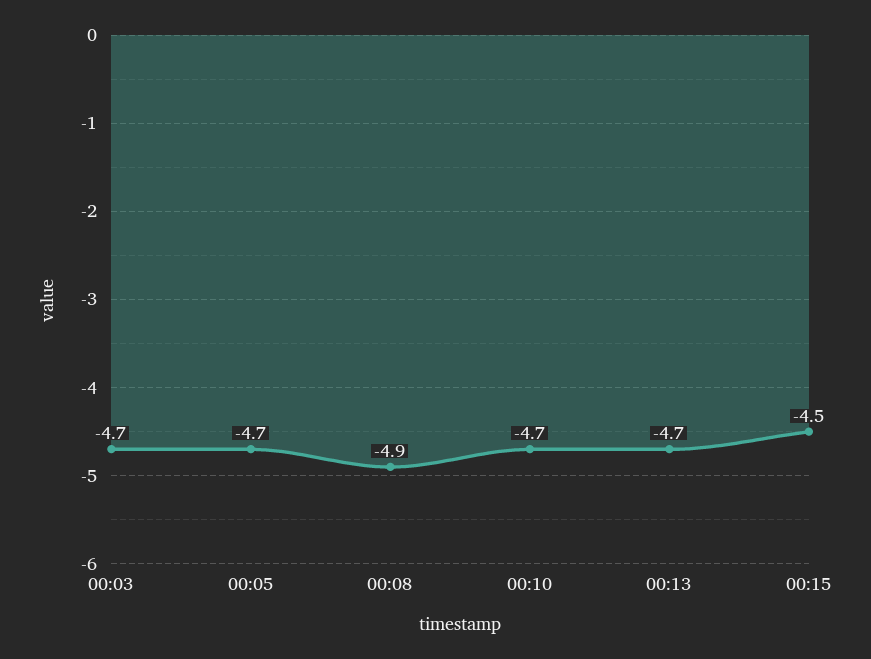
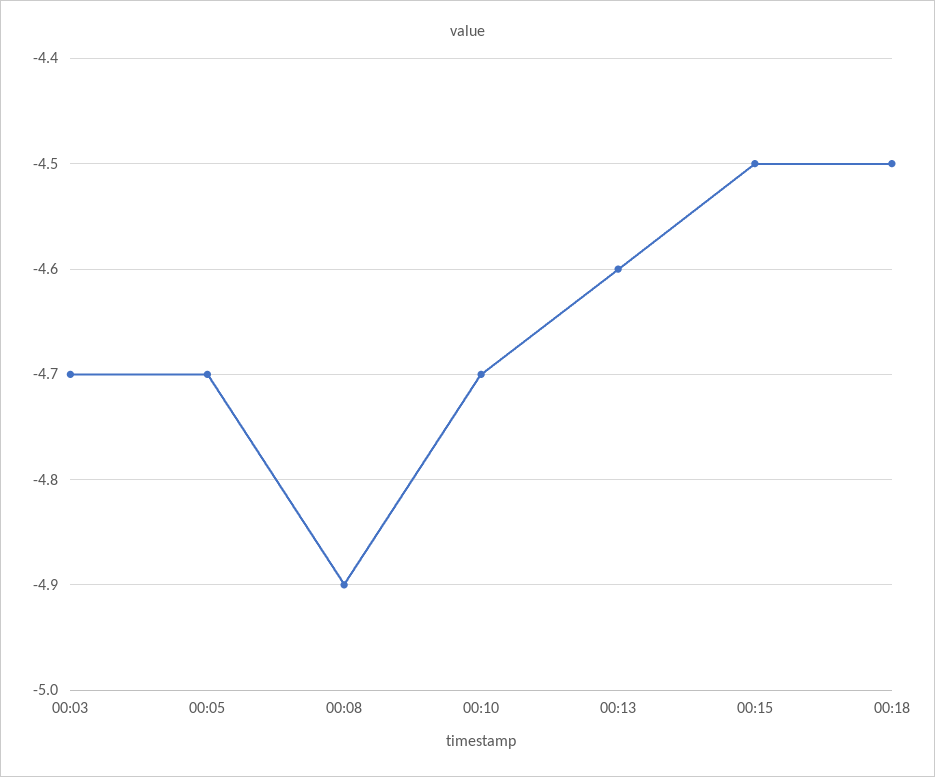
00:13: -4.7 -> -4.6
00:18: none -> -4.5

